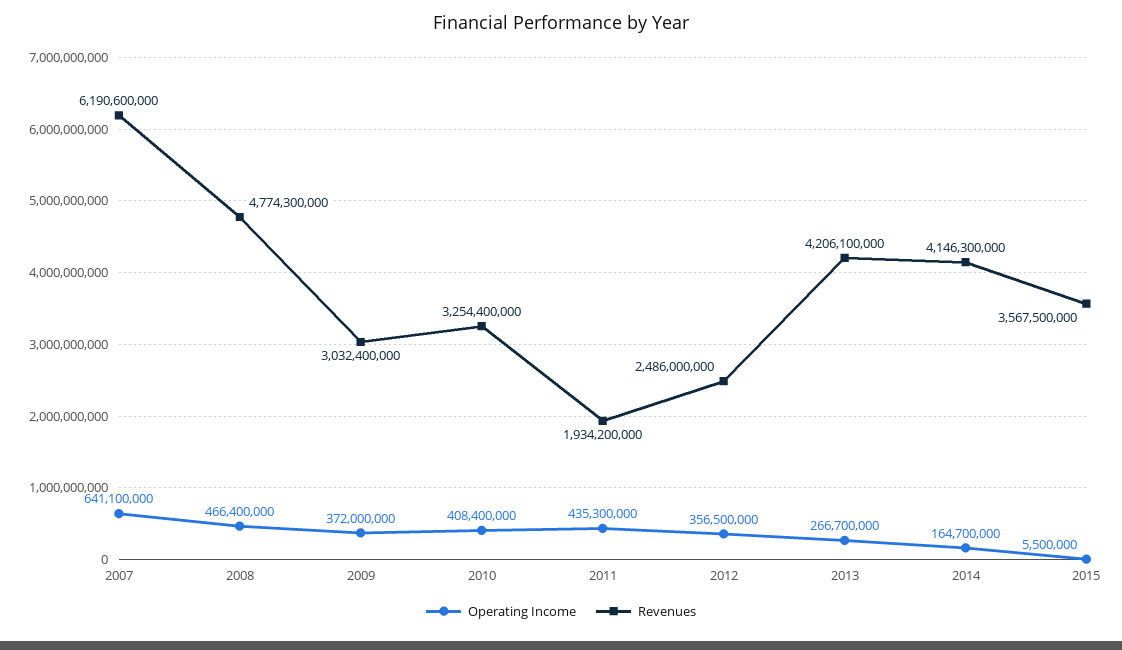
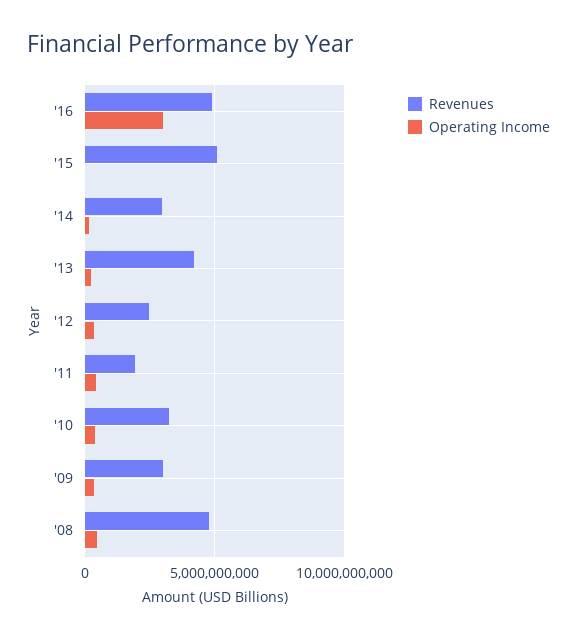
Operating Income, 2007: 641100000 -> none
Revenues, 2007: 6190600000 -> none
Revenues, 2014: 4146300000 -> 3000000000
Revenues, 2015: 3567500000 -> 5000000000
Revenues, '16: none -> 5000000000
Operating Income, '16: none -> 3000000000

